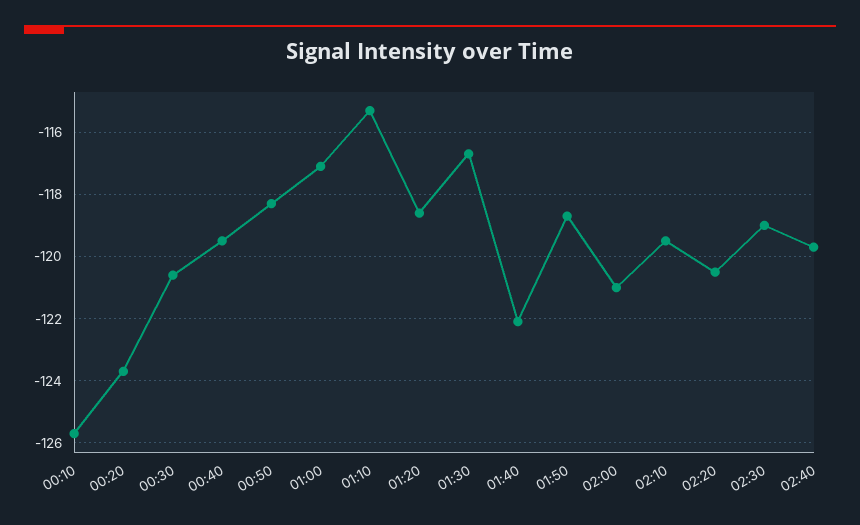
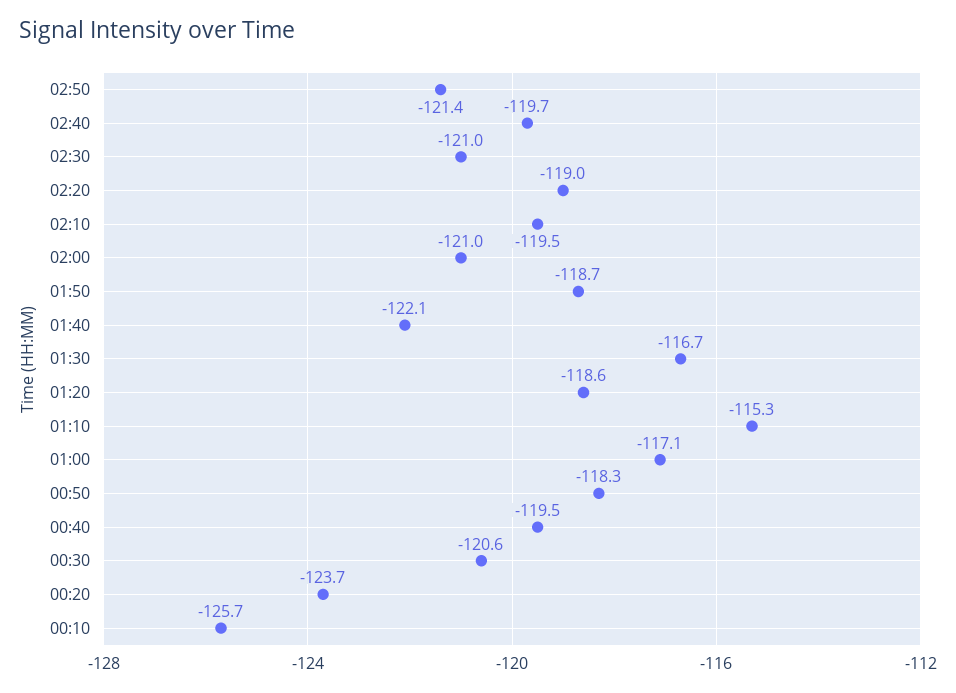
02:20: -120.5 -> -119
02:30: -119 -> -121
02:50: none -> -121.4

